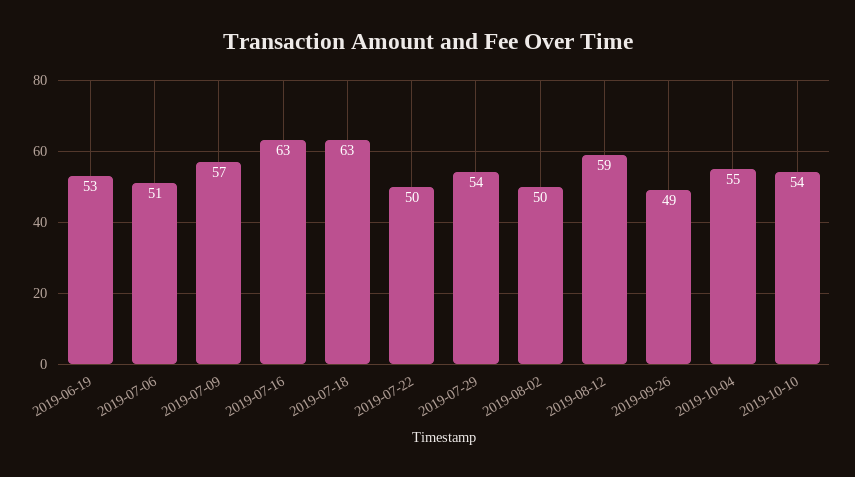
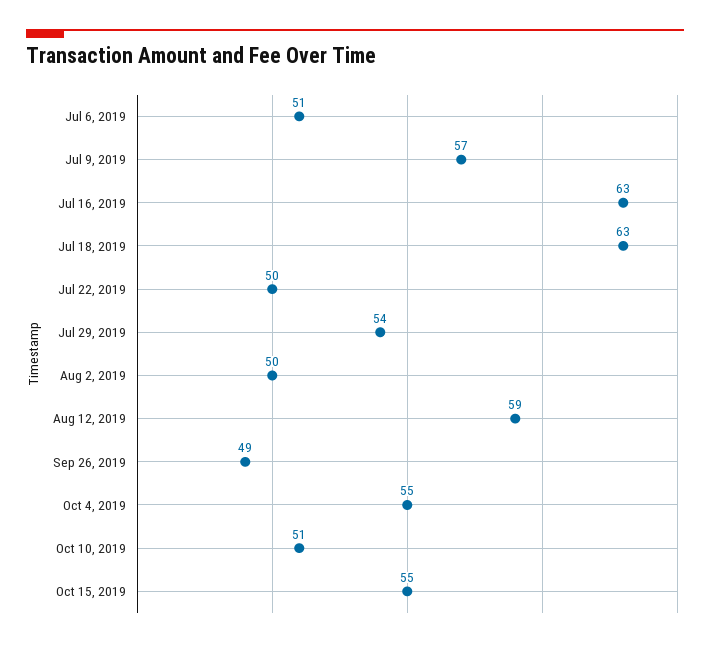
2019-06-19: 53 -> none
2019-10-10: 54 -> 51
Oct 15, 2019: none -> 55

